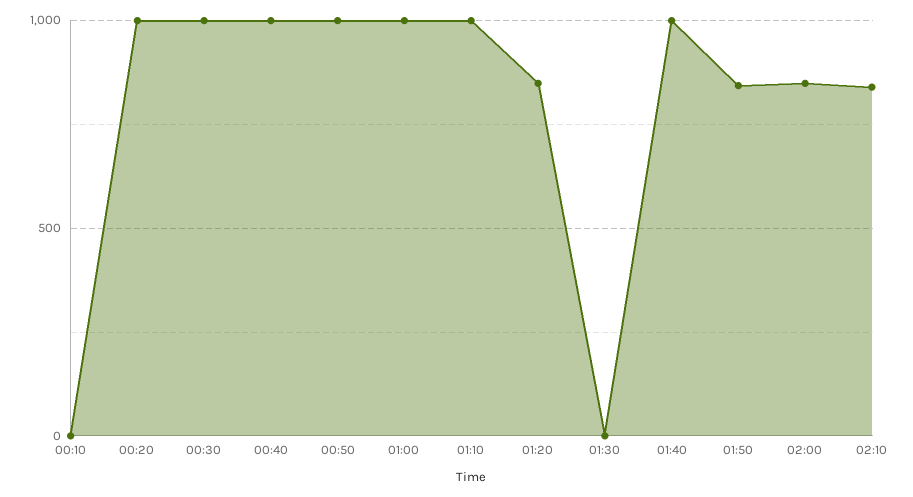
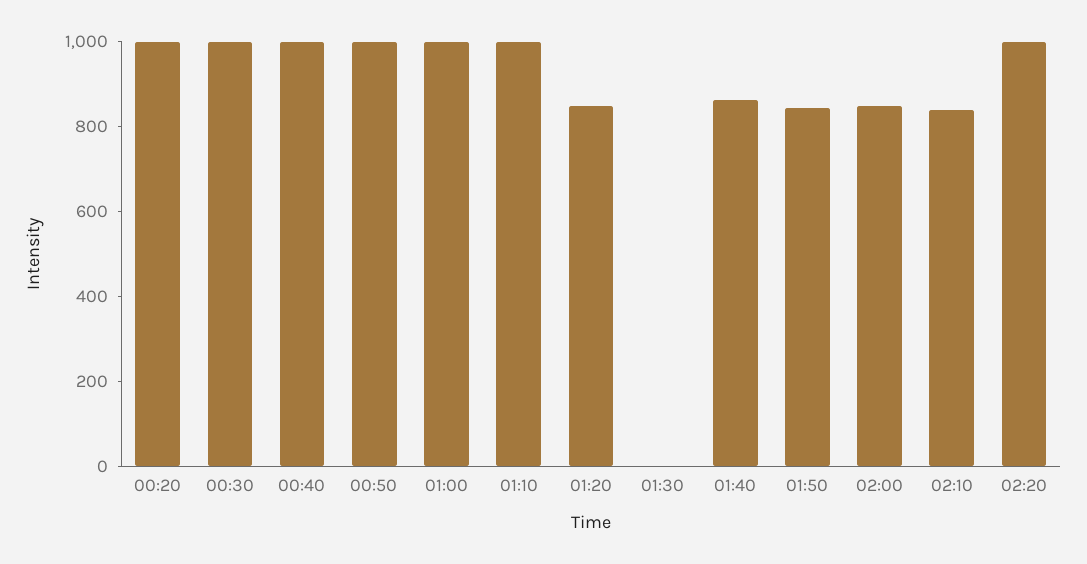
00:10: 0 -> none
01:40: 1000 -> 850
02:20: none -> 1000

